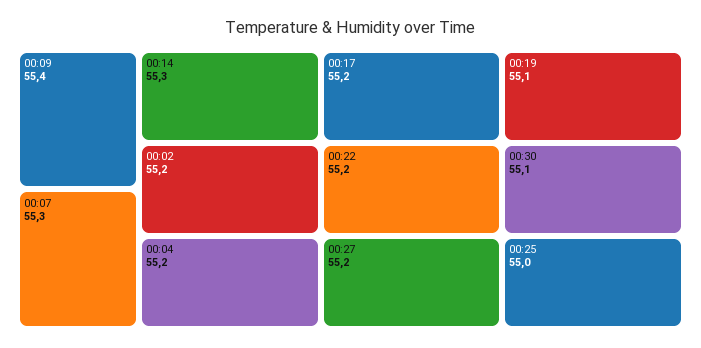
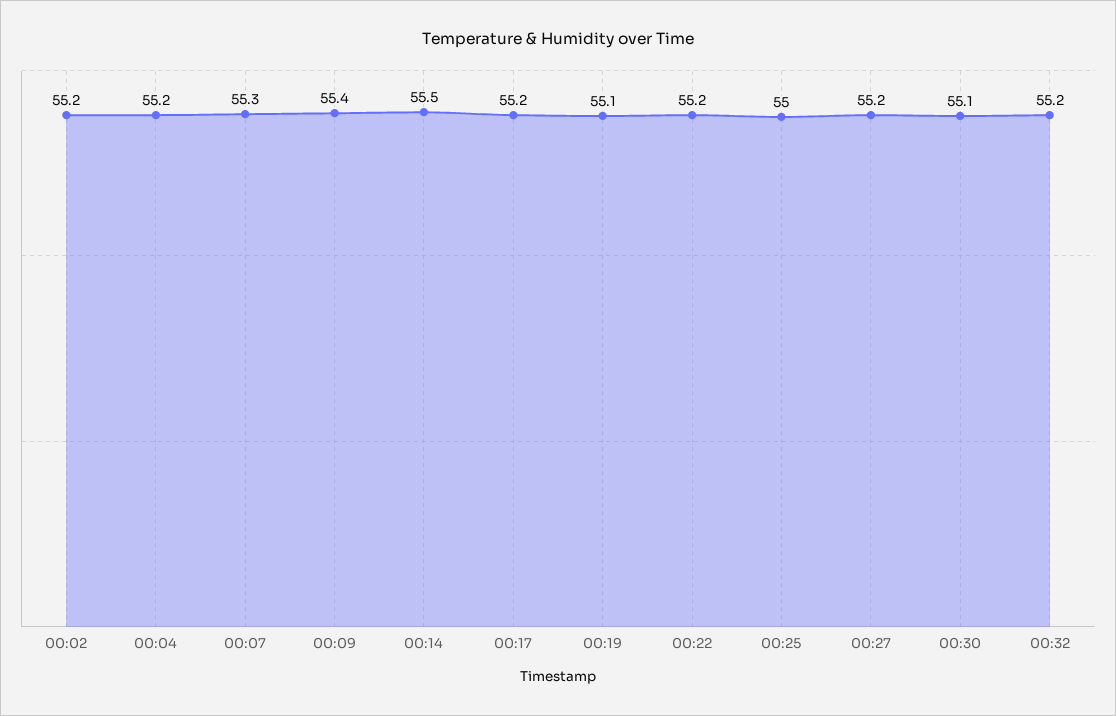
00:14: 55.3 -> 55.5
00:32: none -> 55.2

